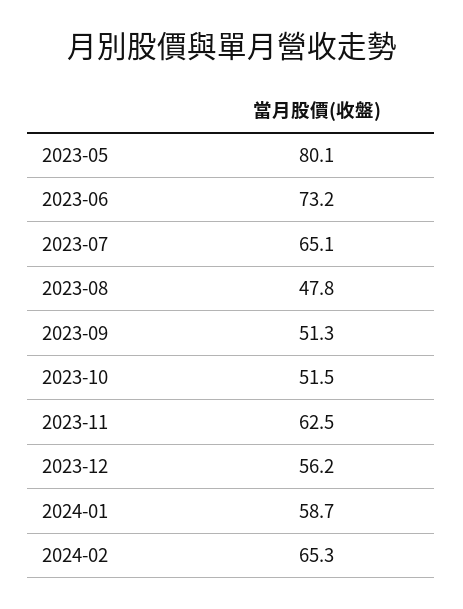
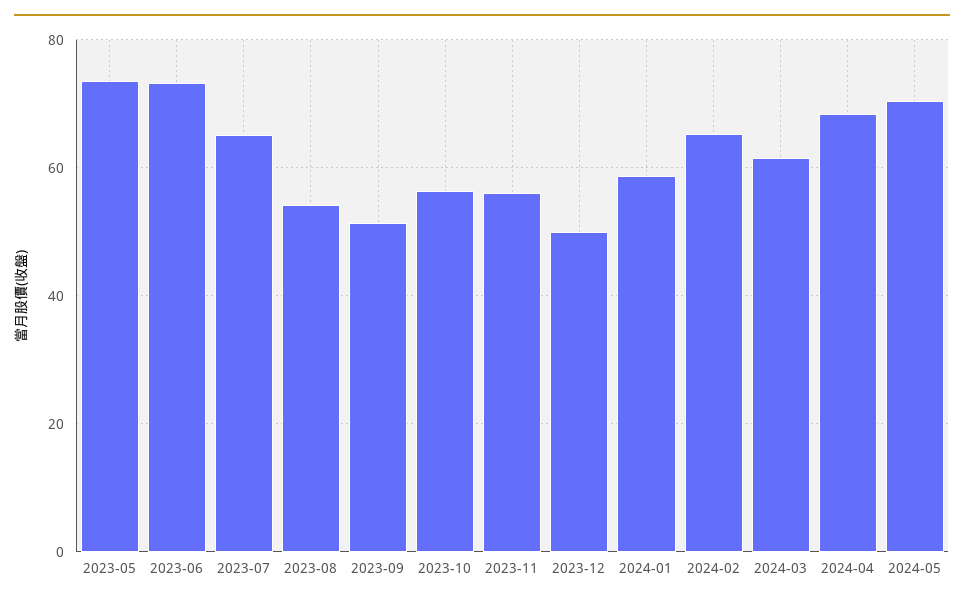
2023-05: 80.1 -> 74
2023-08: 47.8 -> 54
2023-10: 51.5 -> 56
2023-11: 62.5 -> 56
2023-12: 56.2 -> 50
2024-03: none -> 62
2024-04: none -> 68
2024-05: none -> 70

